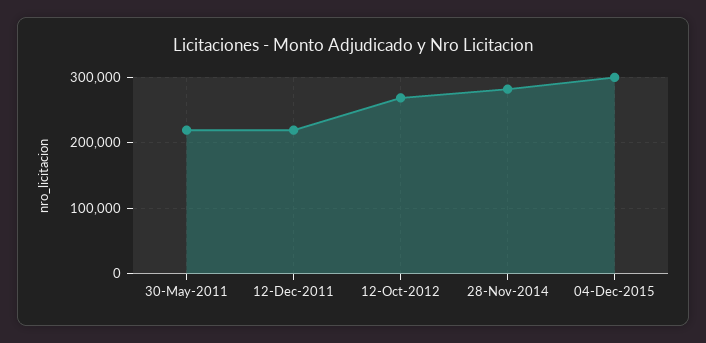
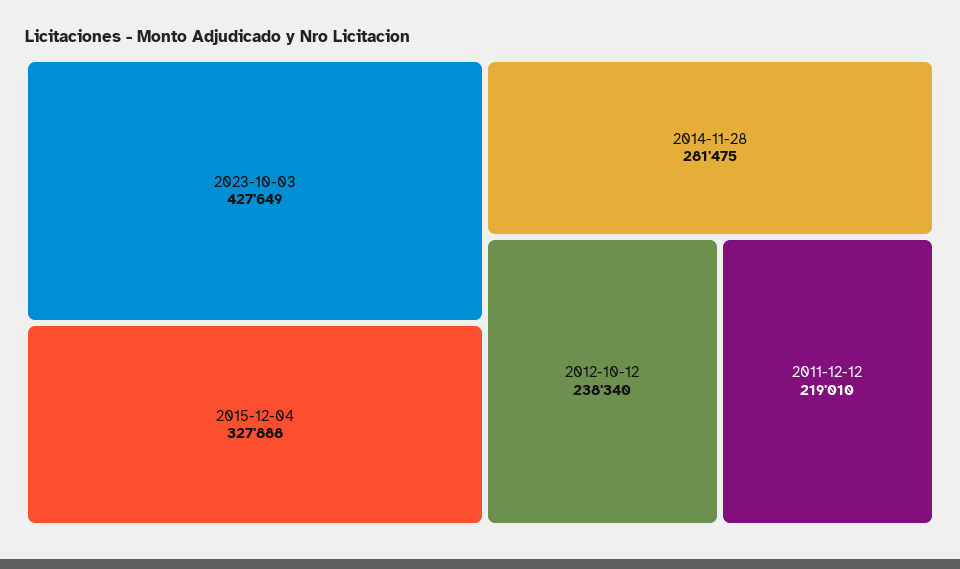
30-May-2011: 220000 -> none
12-Oct-2012: 270000 -> 238340
04-Dec-2015: 300000 -> 327888
2023-10-03: none -> 427649

